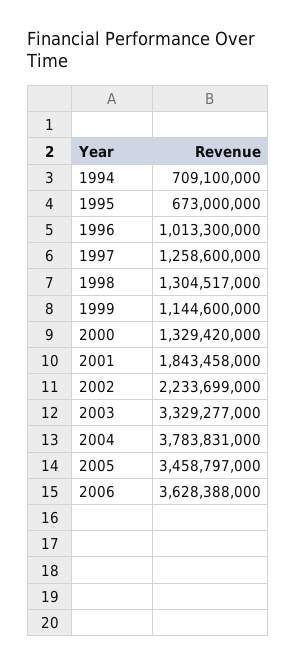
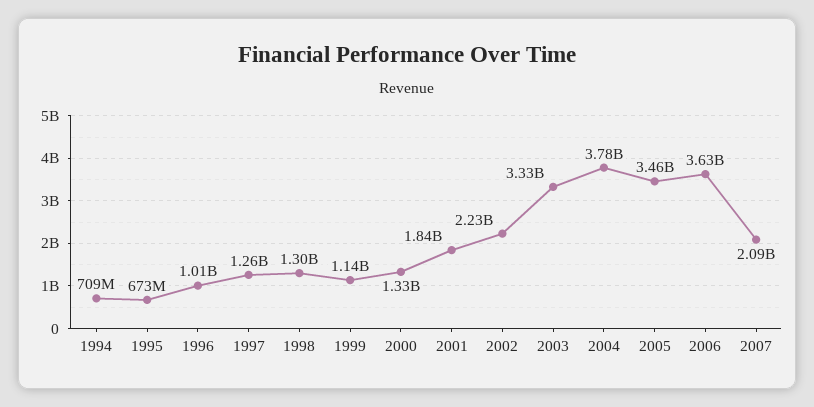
2007: none -> 2090000000

